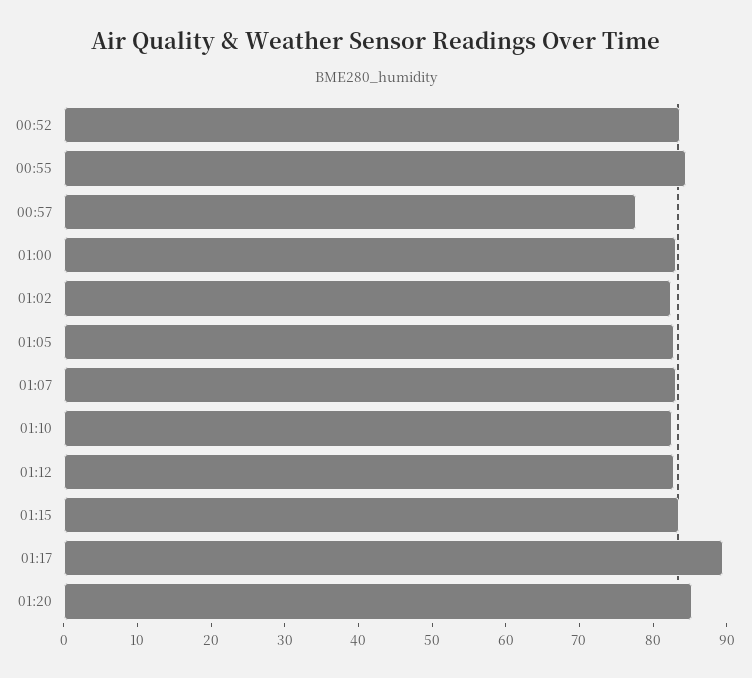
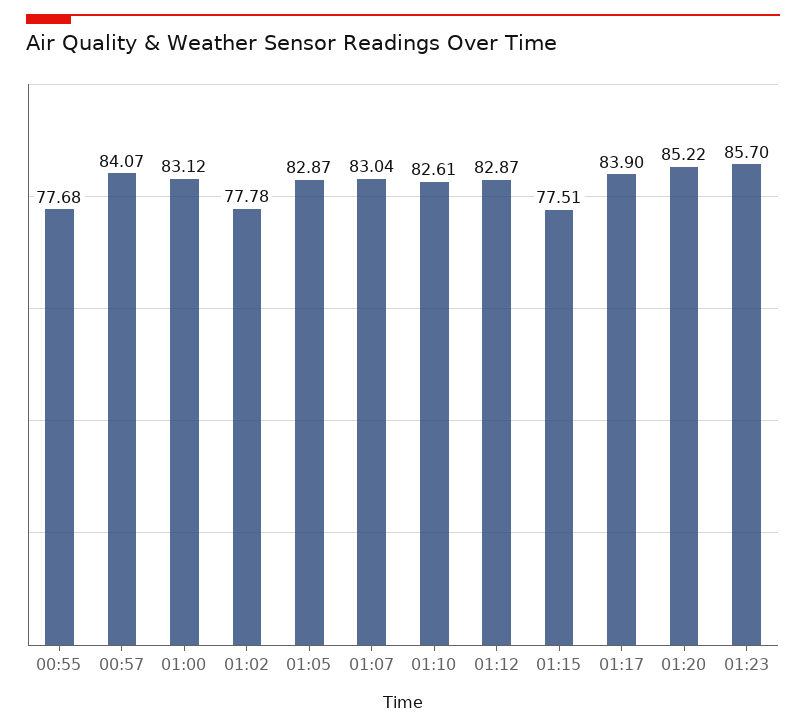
00:52: 84 -> none
00:55: 84 -> 77.68
00:57: 78 -> 84.07
01:02: 82 -> 77.78
01:15: 84 -> 77.51
01:17: 90 -> 83.9
01:23: none -> 85.7

